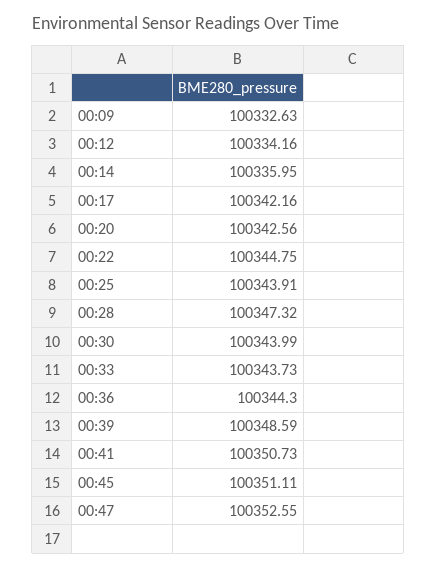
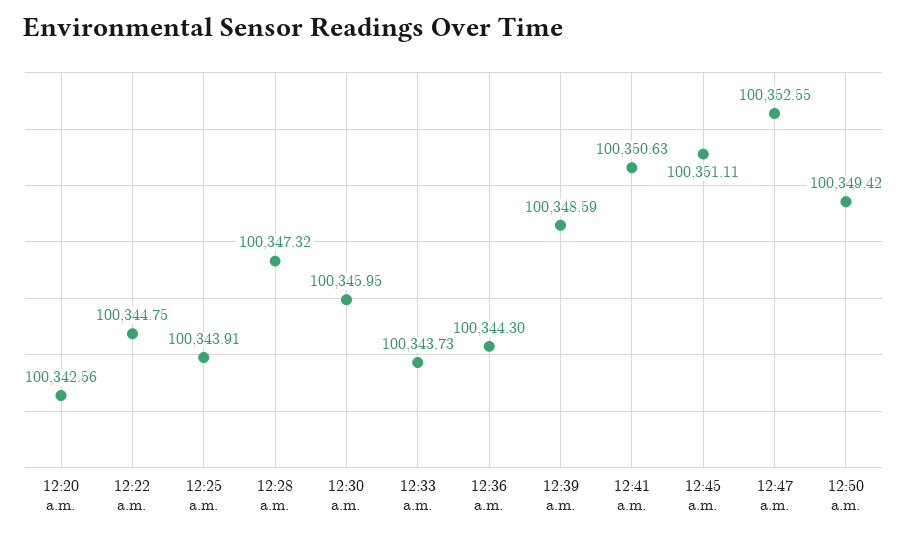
00:09: 100332.63 -> none
00:12: 100334.16 -> none
00:14: 100335.95 -> none
00:17: 100342.16 -> none
00:30: 100343.99 -> 100345.95
00:41: 100350.73 -> 100350.63
12:50 a.m.: none -> 100349.42

